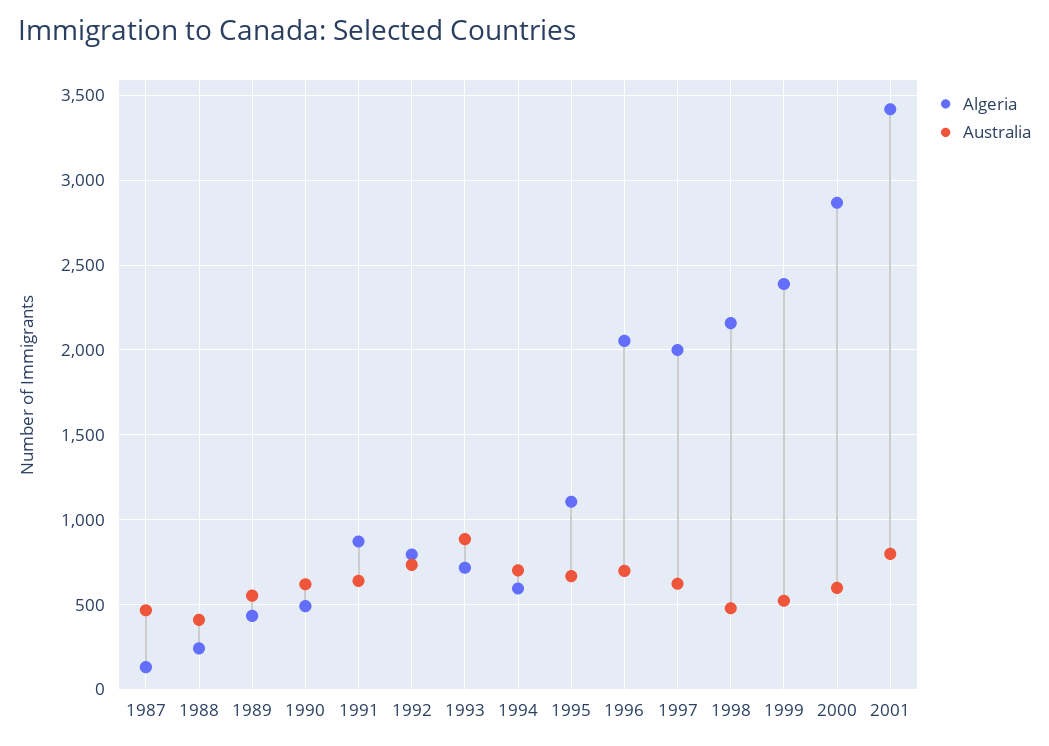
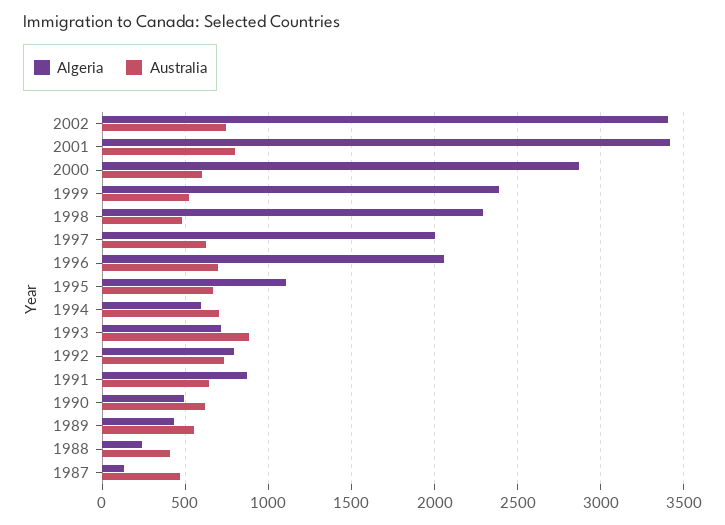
Algeria, 1998: 2150 -> 2300
Algeria, 2002: none -> 3400
Australia, 2002: none -> 750

